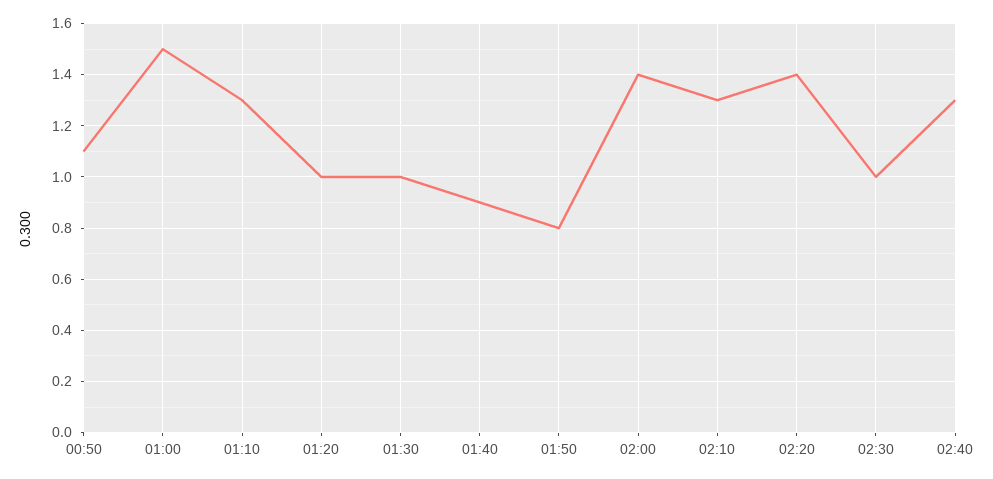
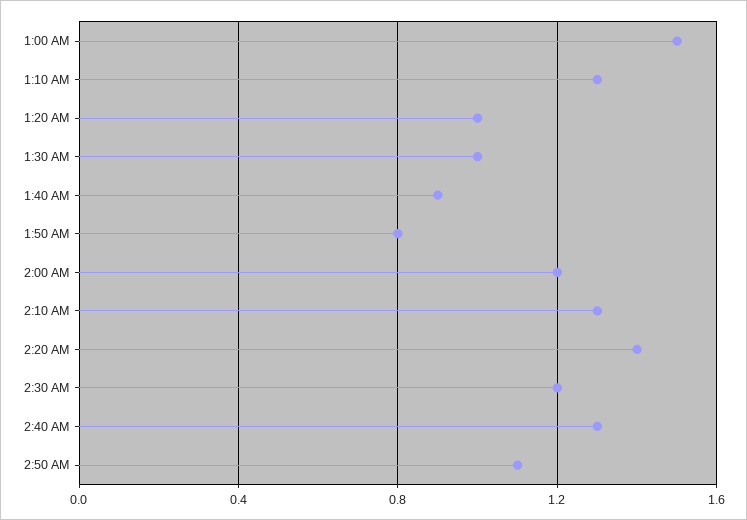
00:50: 1.1 -> none
02:00: 1.4 -> 1.2
02:30: 1 -> 1.2
2:50 AM: none -> 1.1

